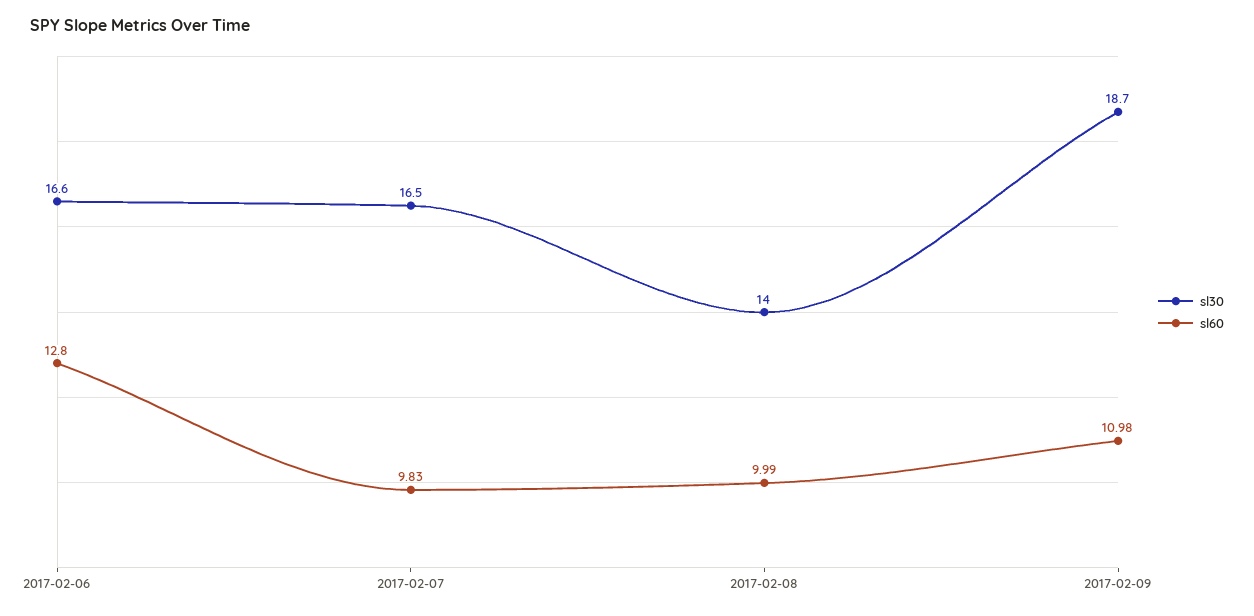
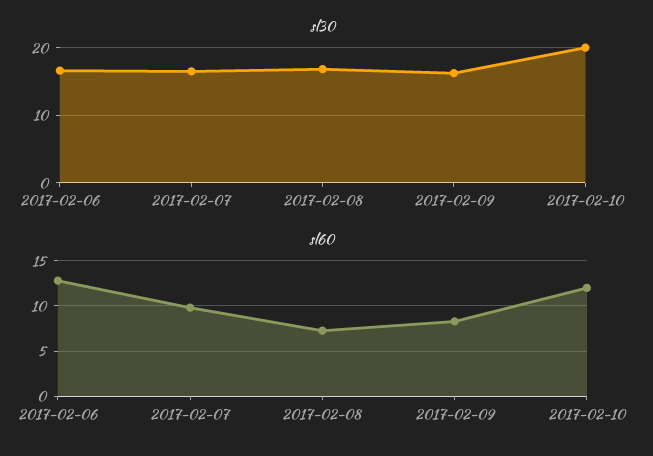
sl30, 2017-02-08: 14 -> 17
sl60, 2017-02-08: 9.99 -> 7
sl30, 2017-02-09: 18.7 -> 16
sl60, 2017-02-09: 10.98 -> 8
sl30, 2017-02-10: none -> 20
sl60, 2017-02-10: none -> 12

